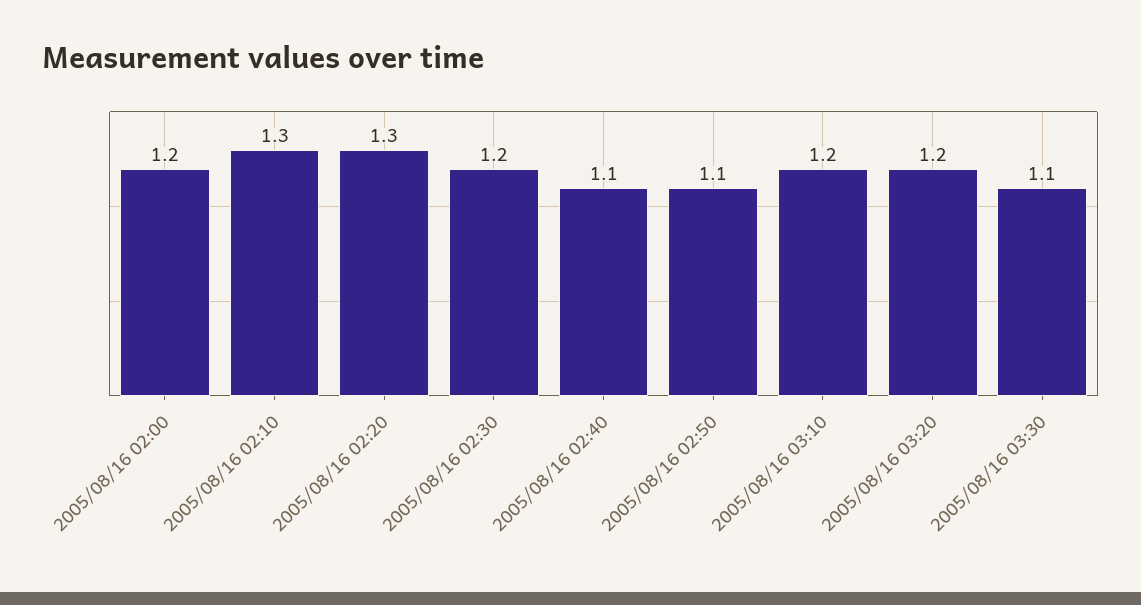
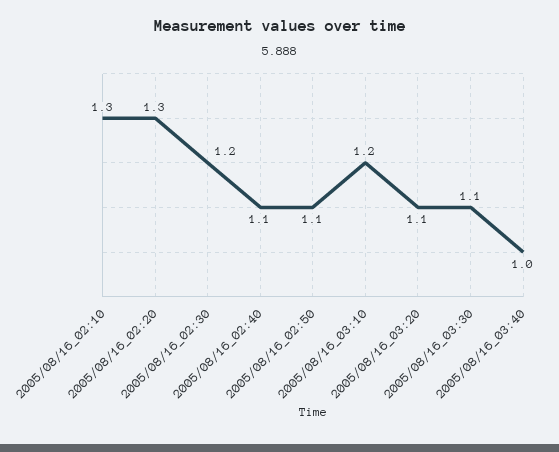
2005/08/16 02:00: 1.2 -> none
2005/08/16 03:20: 1.2 -> 1.1
2005/08/16_03:40: none -> 1

